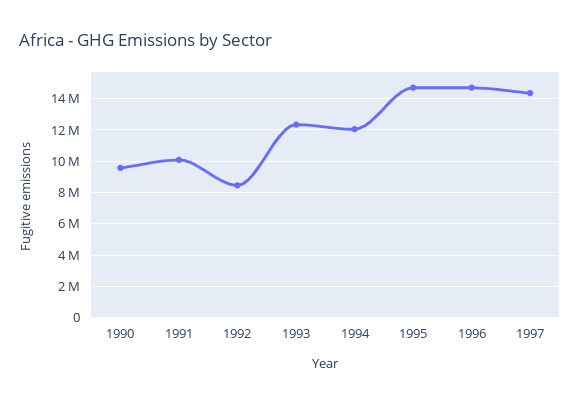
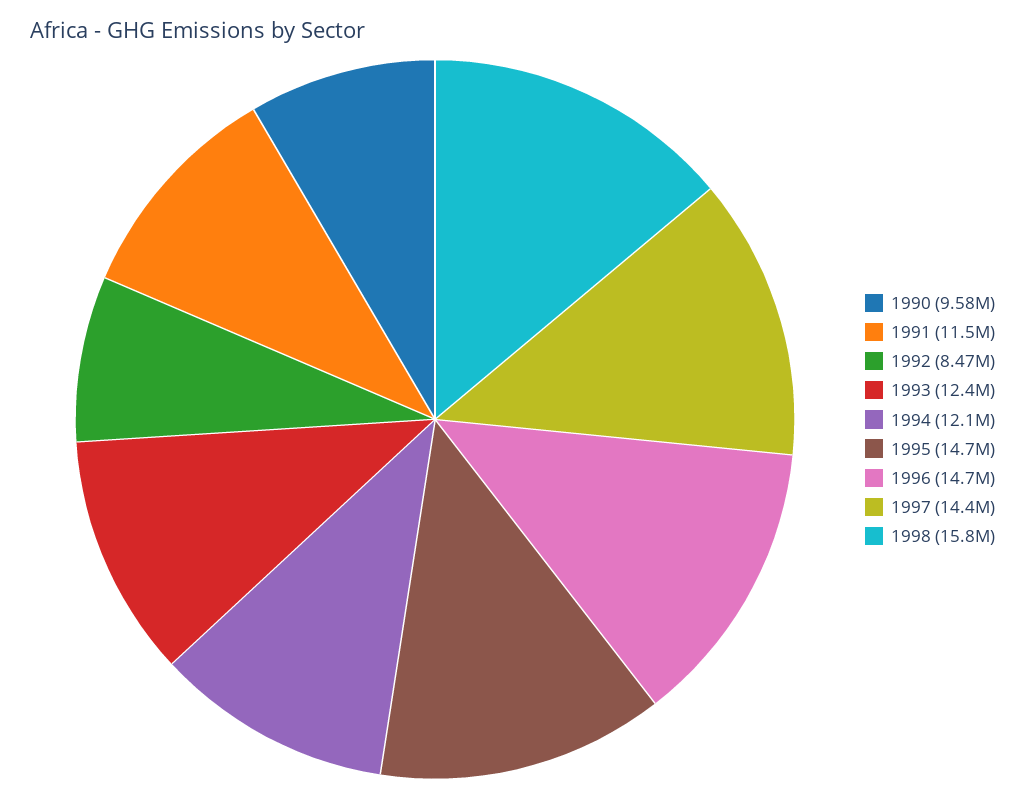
1991: 10000000 -> 11500000
1998: none -> 15800000

